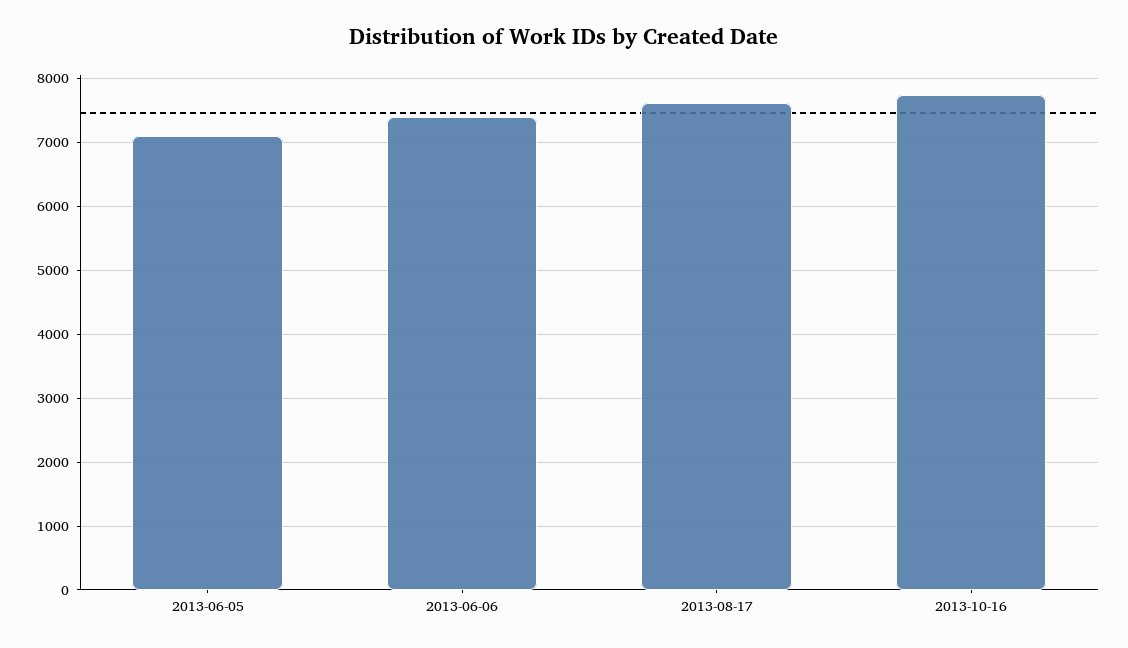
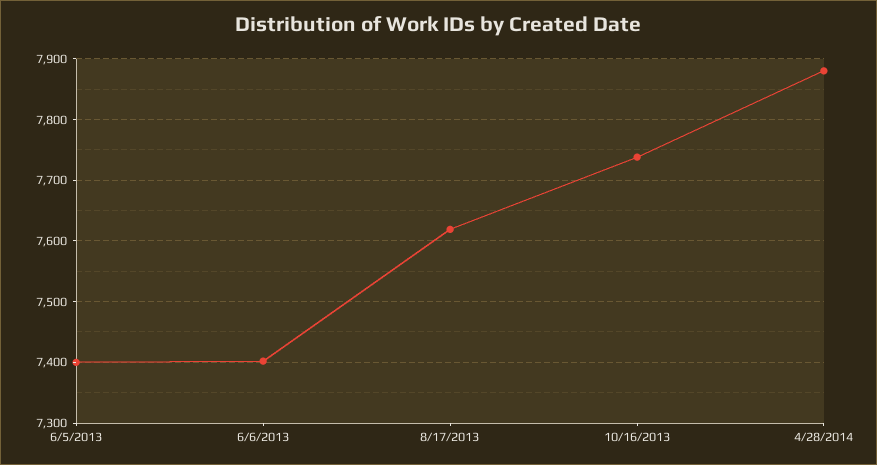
2013-06-05: 7100 -> 7400
4/28/2014: none -> 7880

